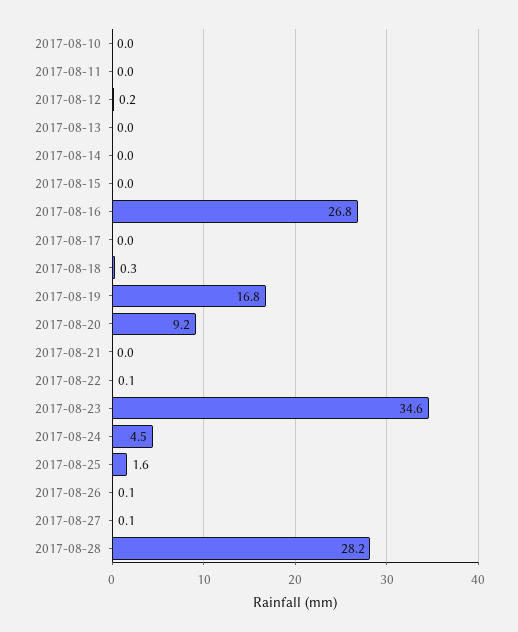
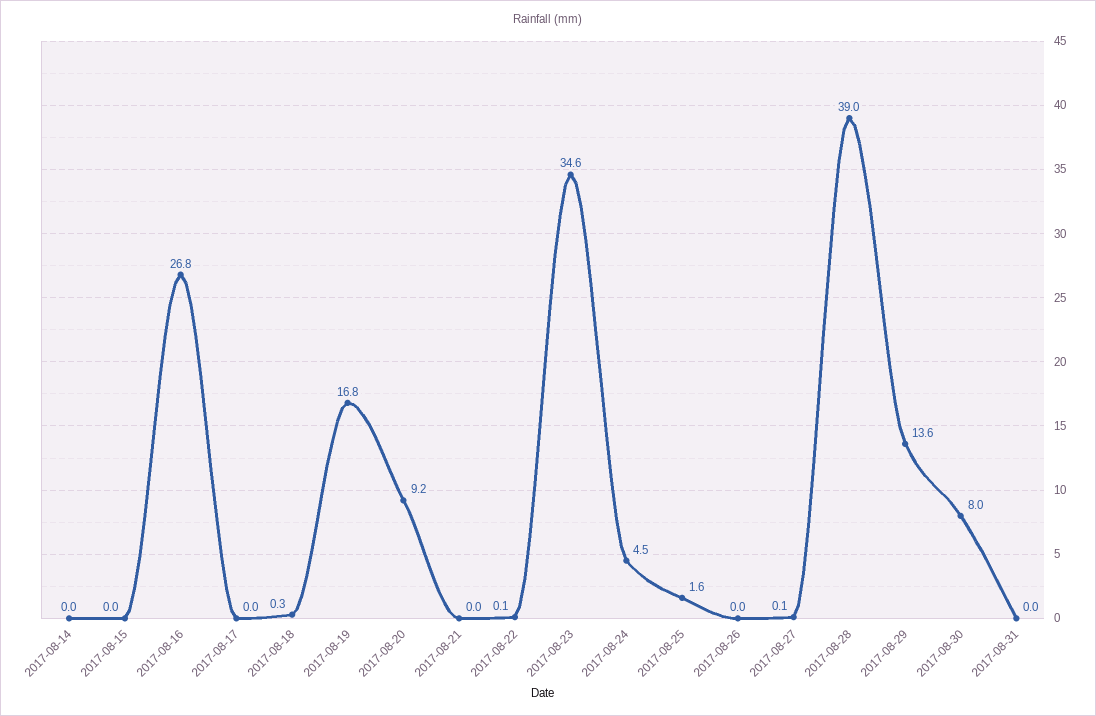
2017-08-10: 0 -> none
2017-08-11: 0 -> none
2017-08-12: 0.2 -> none
2017-08-13: 0 -> none
2017-08-26: 0.1 -> 0
2017-08-28: 28.2 -> 39
2017-08-29: none -> 13.6
2017-08-30: none -> 8
2017-08-31: none -> 0

